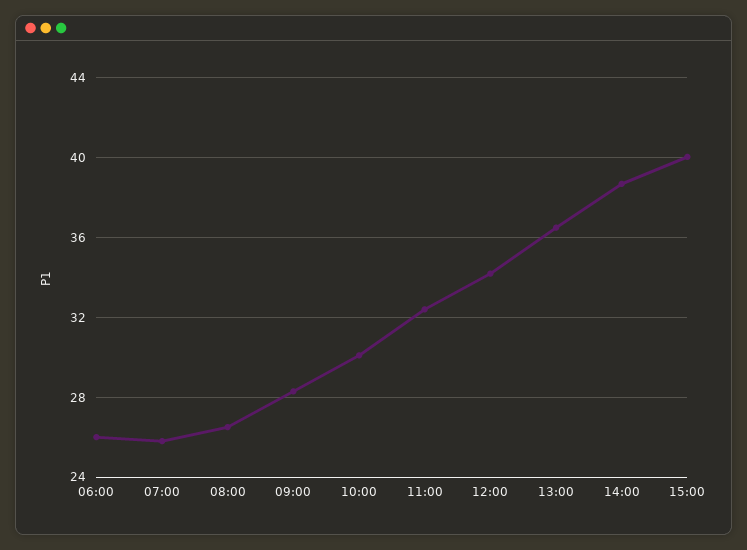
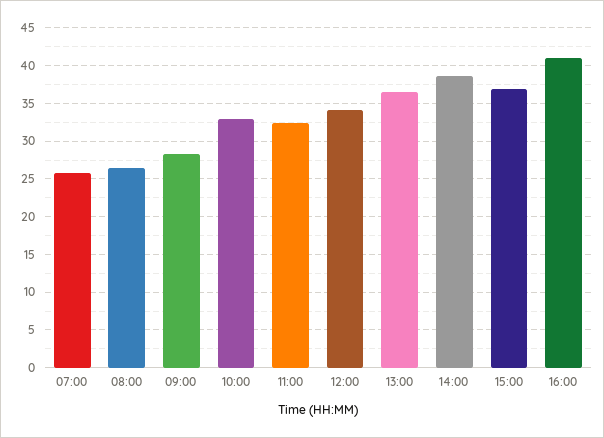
06:00: 26 -> none
10:00: 30 -> 33
15:00: 40 -> 37
16:00: none -> 41

